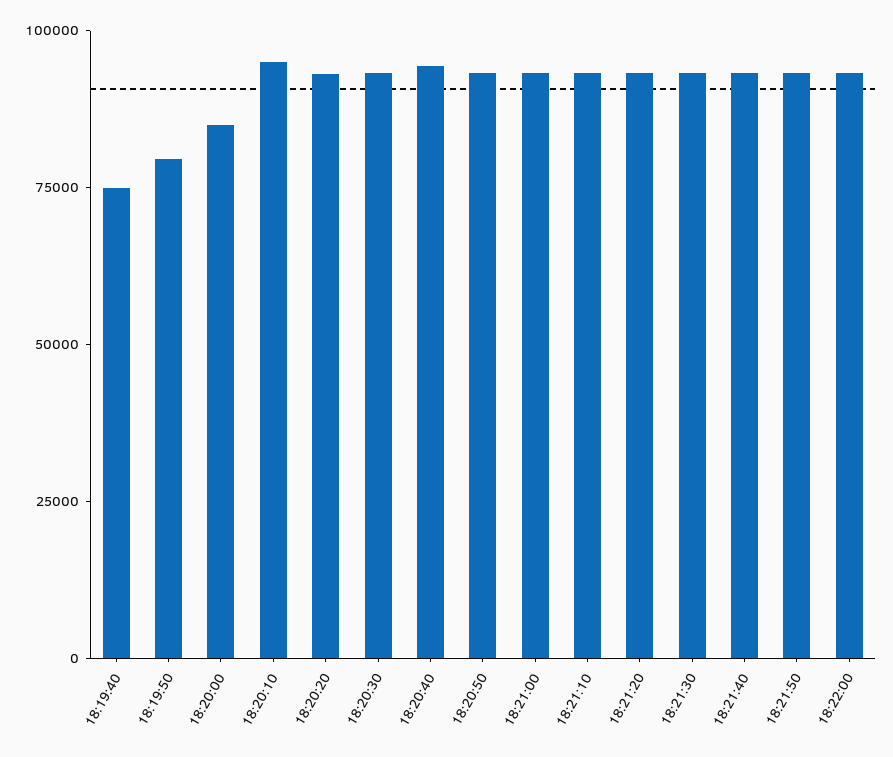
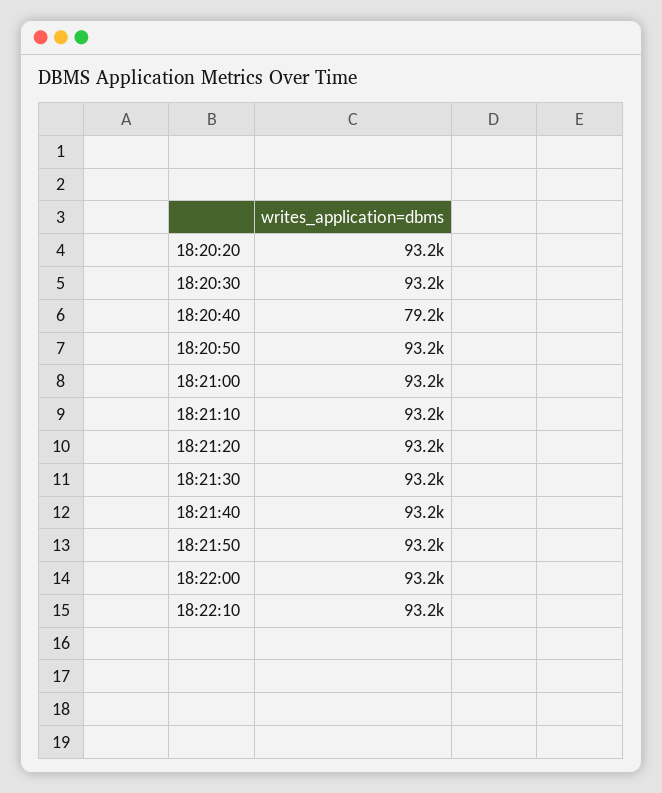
18:19:40: 75000 -> none
18:19:50: 80000 -> none
18:20:00: 85000 -> none
18:20:10: 95000 -> none
18:20:40: 95000 -> 79200
18:22:10: none -> 93200

